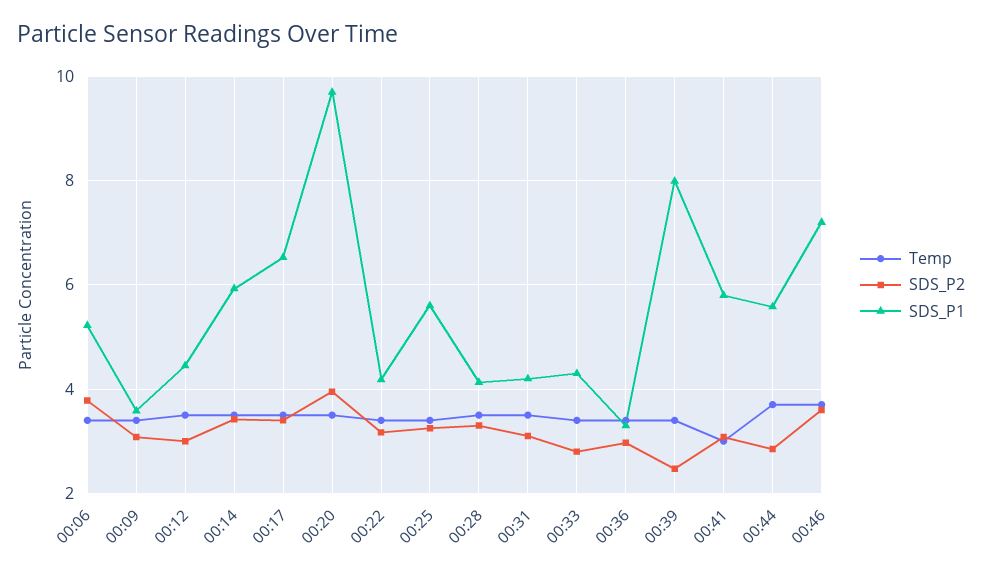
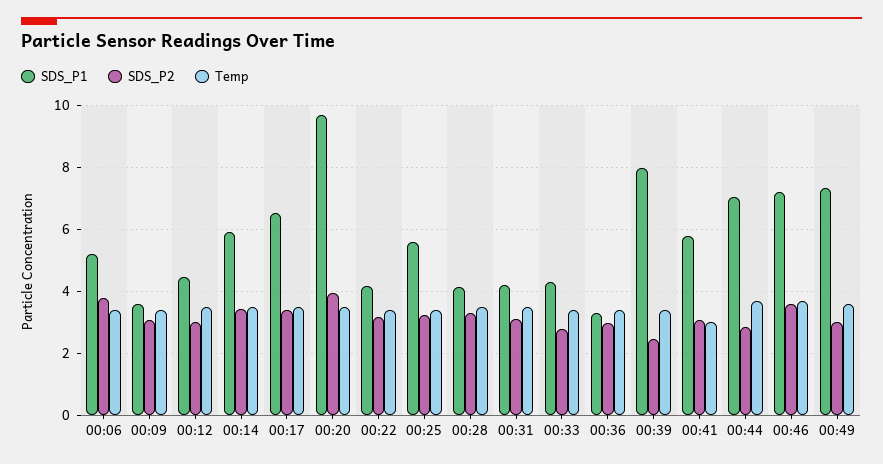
SDS_P1, 00:44: 5.6 -> 7
SDS_P1, 00:49: none -> 7.4
SDS_P2, 00:49: none -> 3
Temp, 00:49: none -> 3.6

